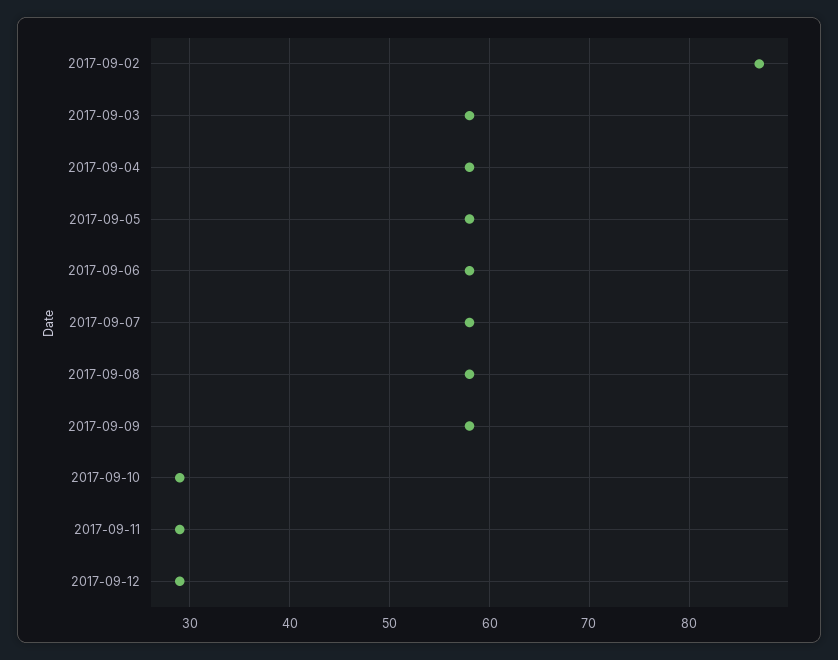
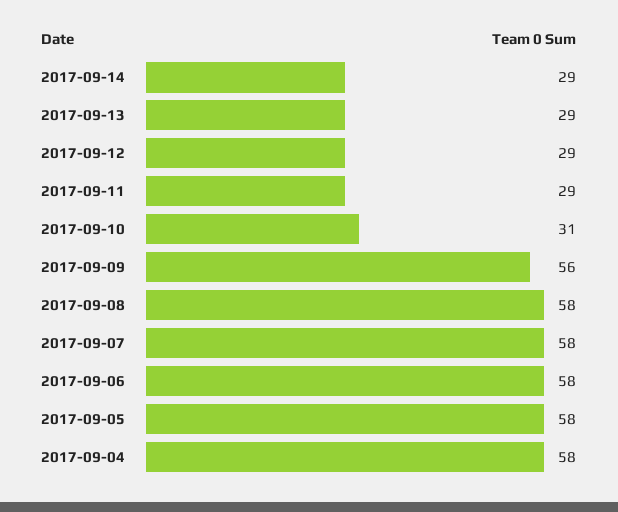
2017-09-02: 87 -> none
2017-09-03: 58 -> none
2017-09-09: 58 -> 56
2017-09-10: 29 -> 31
2017-09-14: none -> 29
2017-09-13: none -> 29

